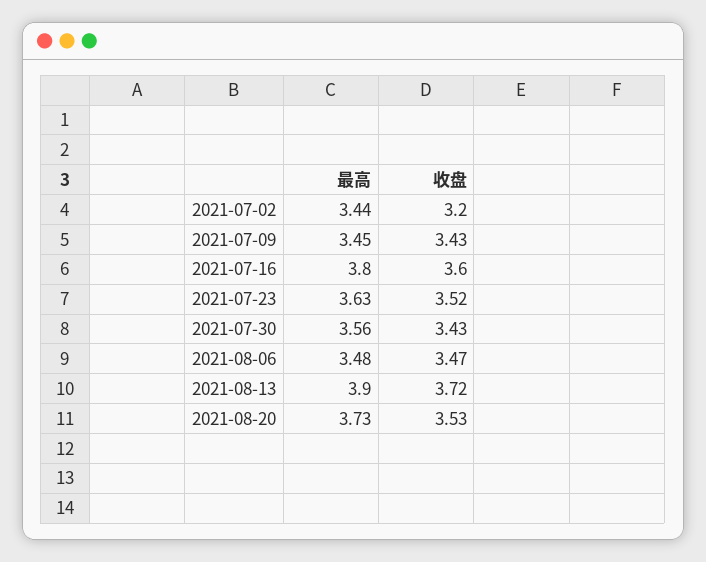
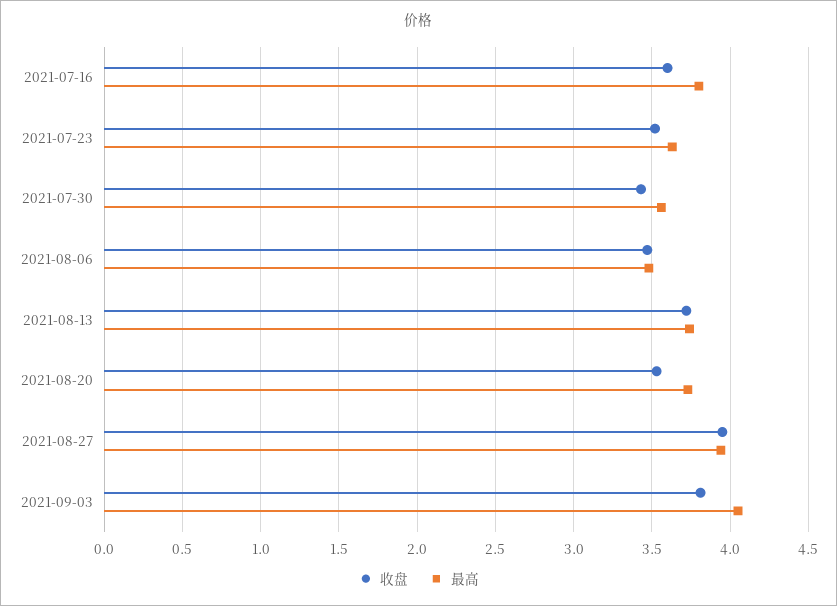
最高, 2021-07-02: 3.44 -> none
收盘, 2021-07-02: 3.2 -> none
最高, 2021-07-09: 3.45 -> none
收盘, 2021-07-09: 3.43 -> none
最高, 2021-08-13: 3.9 -> 3.75
收盘, 2021-08-27: none -> 3.95
最高, 2021-08-27: none -> 3.95
收盘, 2021-09-03: none -> 3.8
最高, 2021-09-03: none -> 4.05

